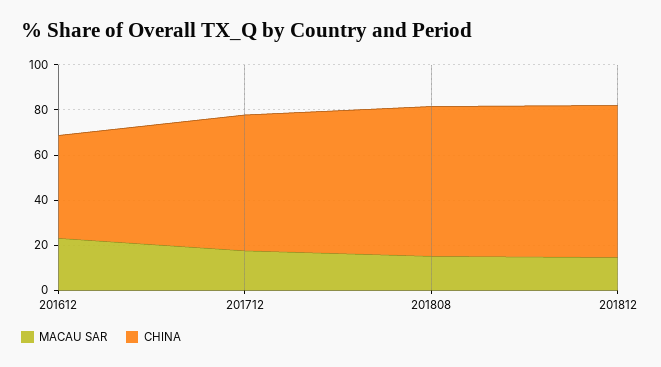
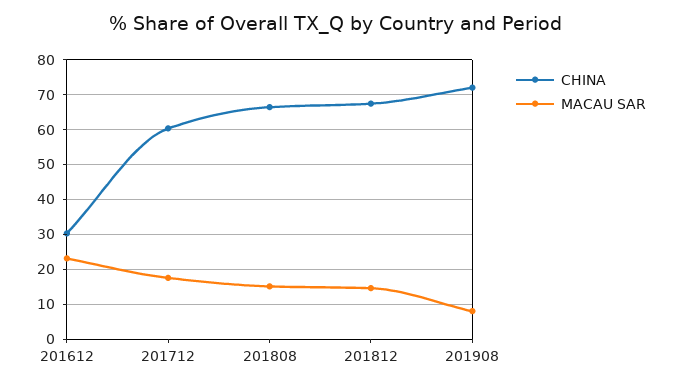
CHINA, 201612: 45 -> 30
CHINA, 201908: none -> 72
MACAU SAR, 201908: none -> 8

